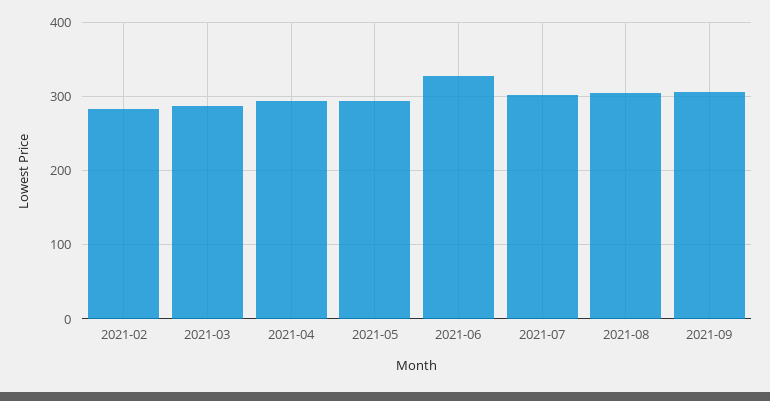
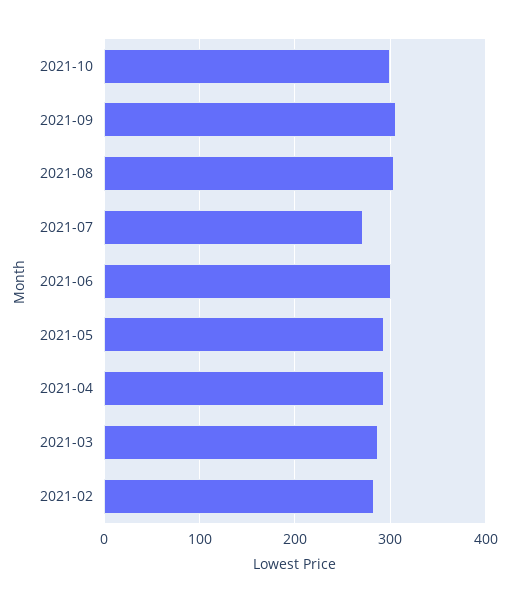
2021-06: 330 -> 300
2021-07: 300 -> 270
2021-10: none -> 300

